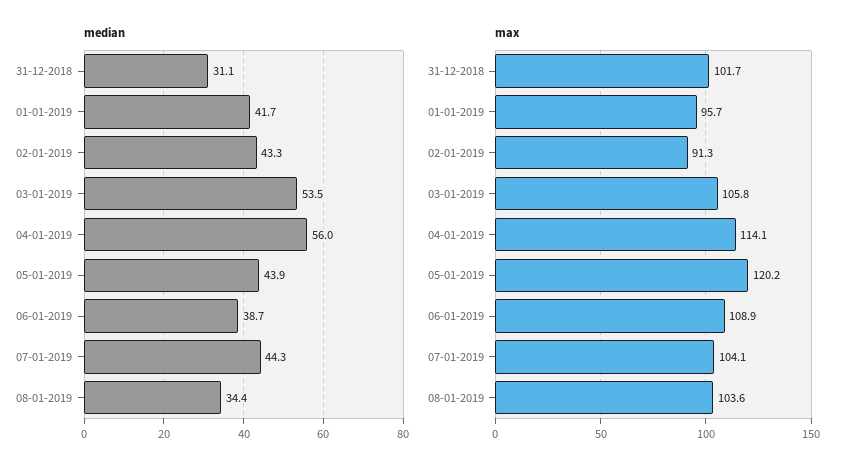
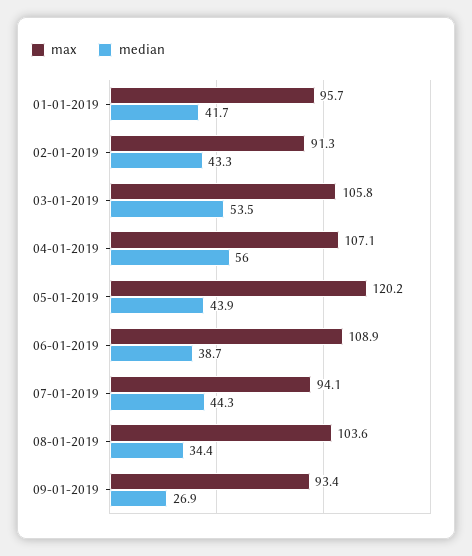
median, 31-12-2018: 31.1 -> none
max, 31-12-2018: 101.7 -> none
max, 04-01-2019: 114.1 -> 107.1
max, 07-01-2019: 104.1 -> 94.1
max, 09-01-2019: none -> 93.4
median, 09-01-2019: none -> 26.9

